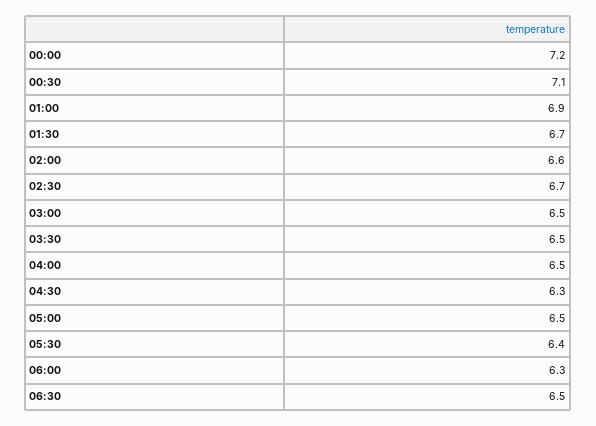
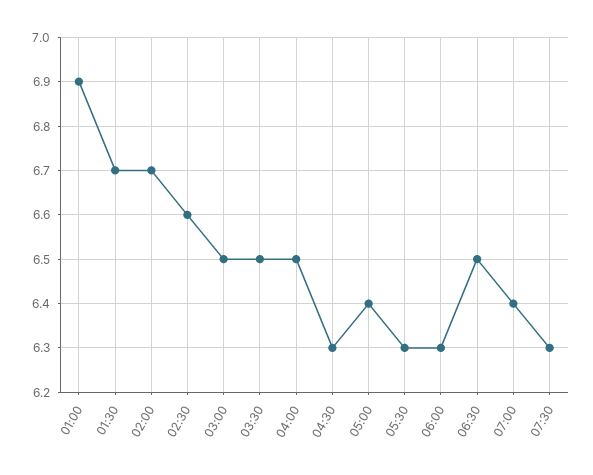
00:00: 7.2 -> none
00:30: 7.1 -> none
02:00: 6.6 -> 6.7
02:30: 6.7 -> 6.6
05:00: 6.5 -> 6.4
05:30: 6.4 -> 6.3
07:00: none -> 6.4
07:30: none -> 6.3

